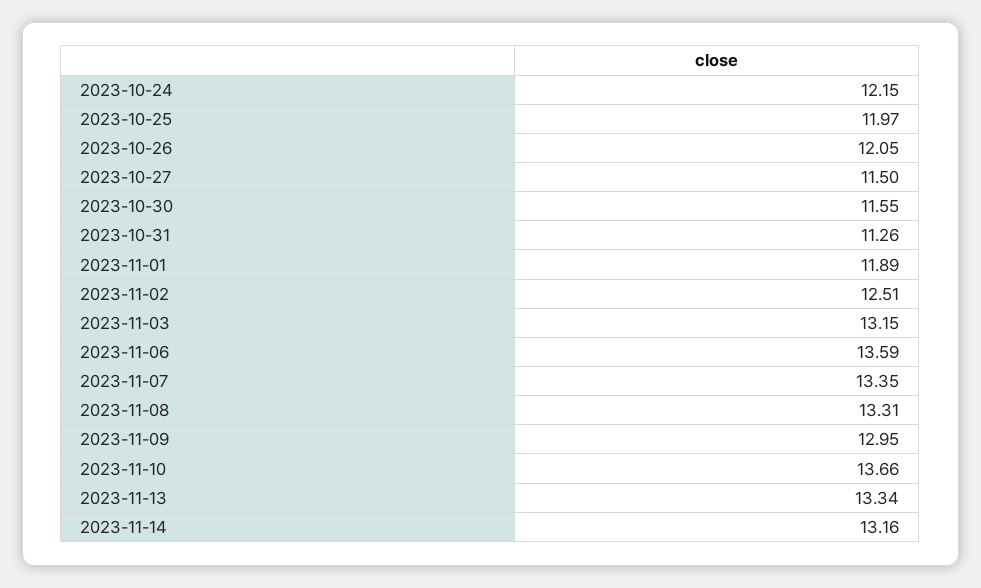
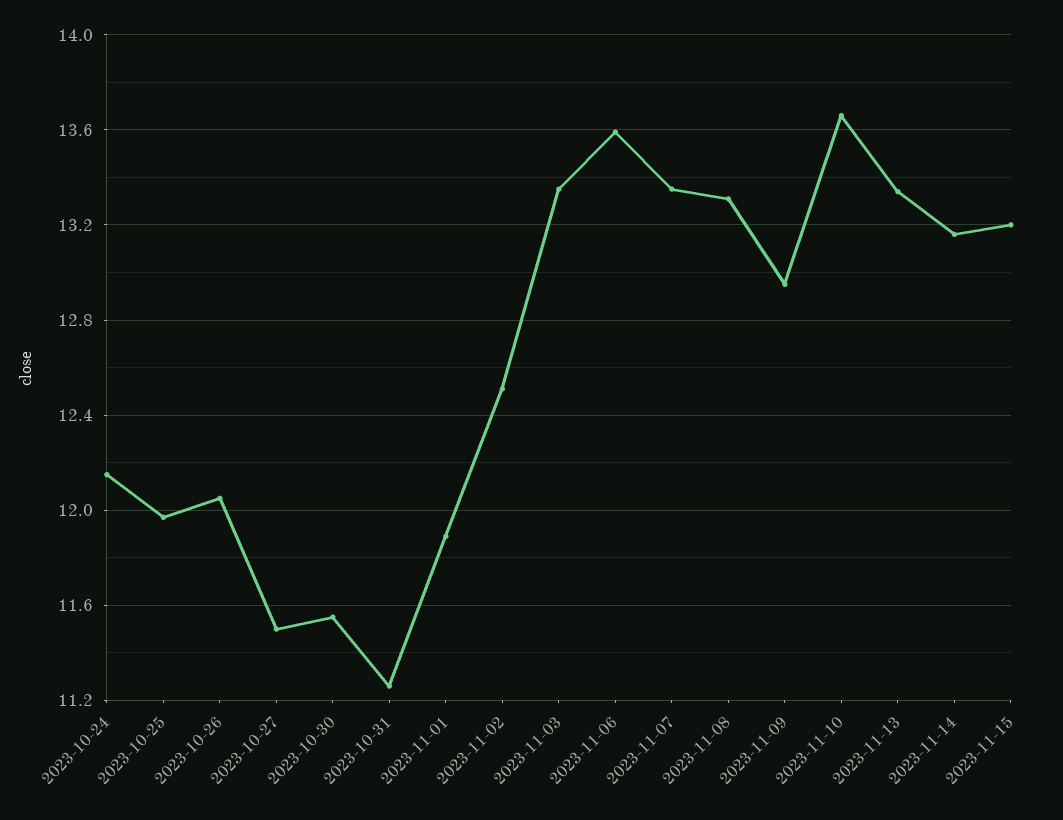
2023-11-03: 13.15 -> 13.35
2023-11-15: none -> 13.2

